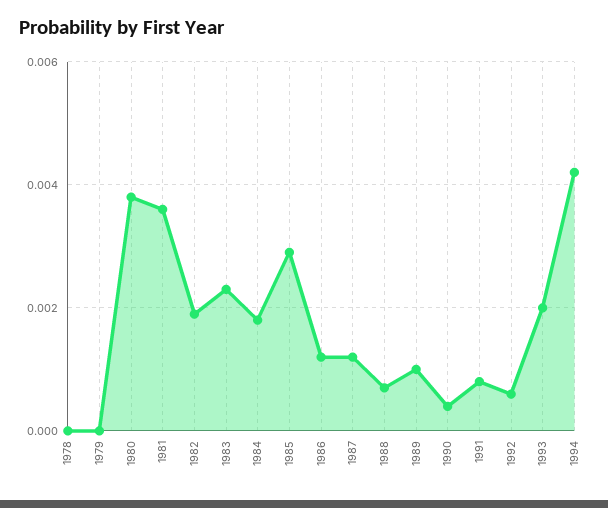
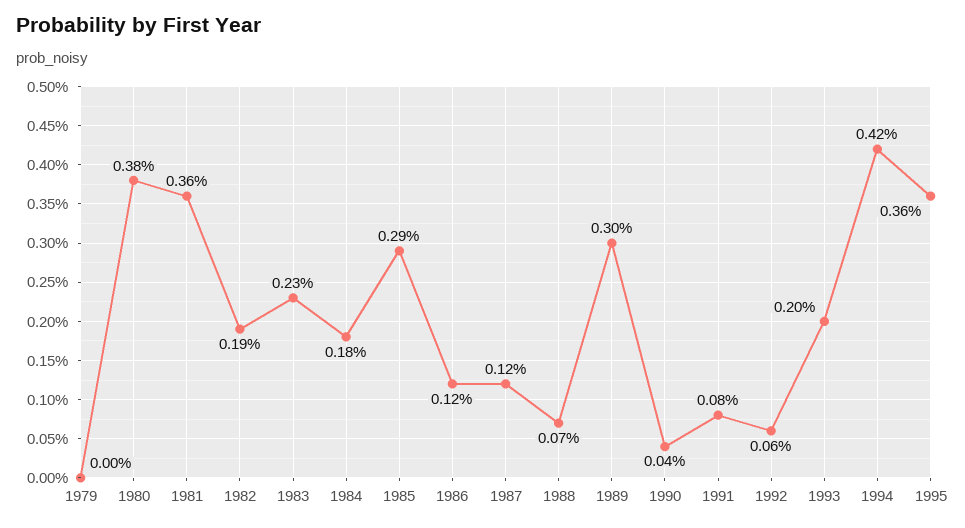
1978: 0 -> none
1989: 0.001 -> 0.003
1995: none -> 0.0036

